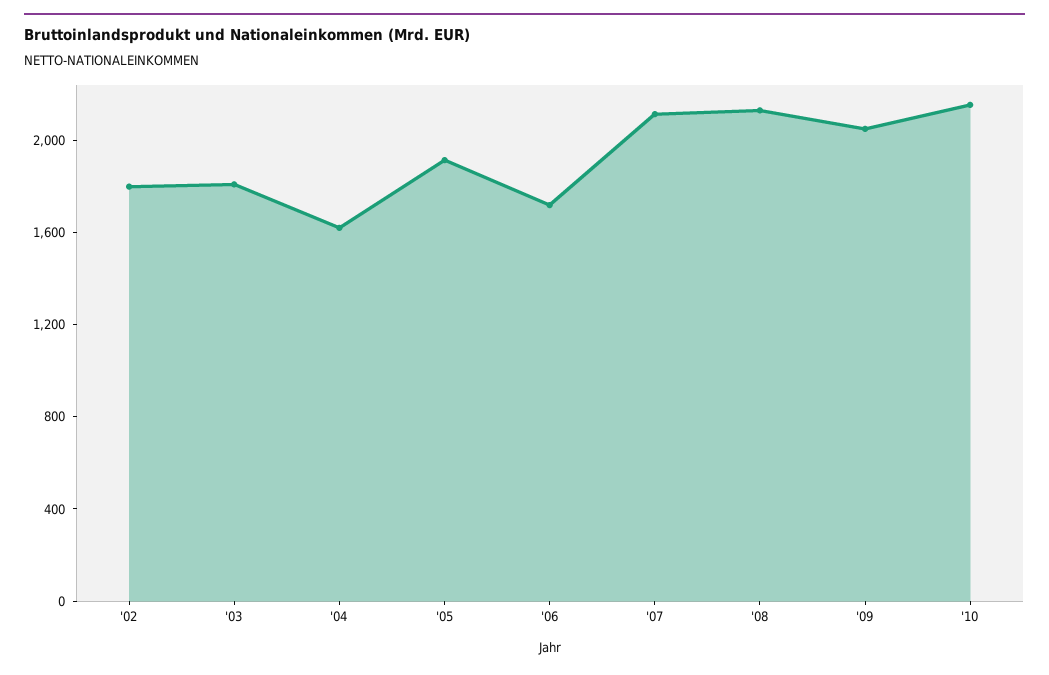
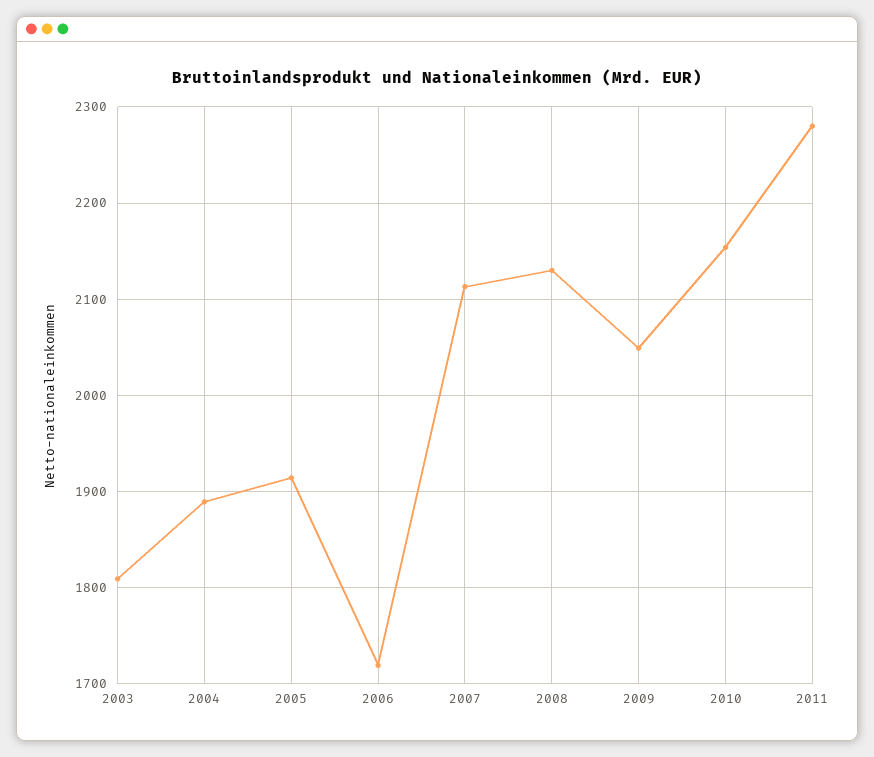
'02: 1800 -> none
'04: 1600 -> 1890
2011: none -> 2280

